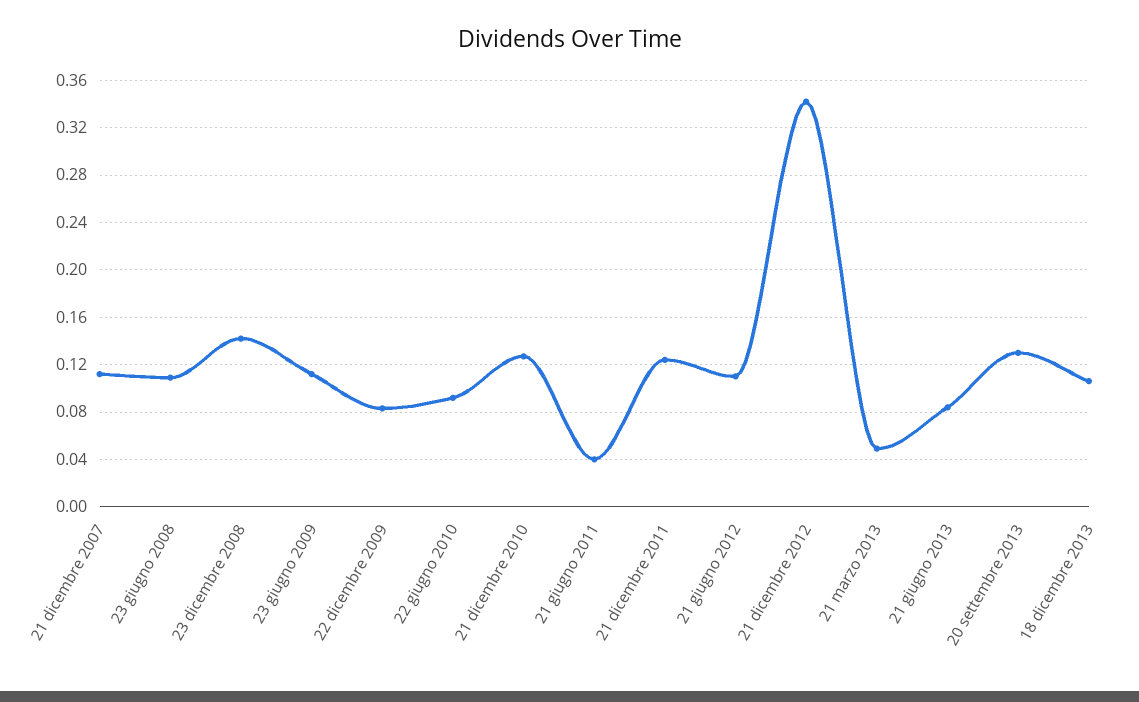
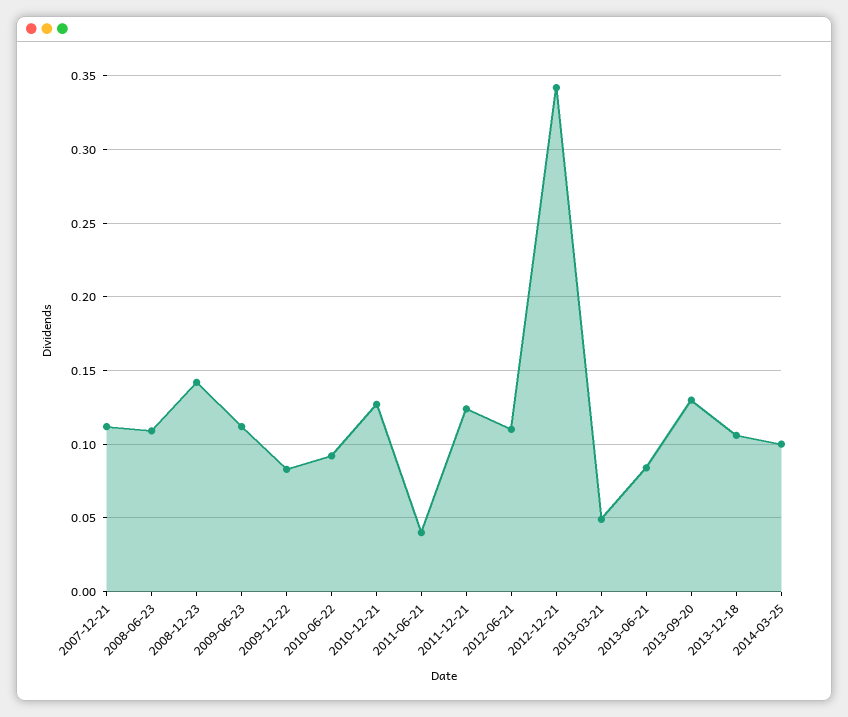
2014-03-25: none -> 0.1

